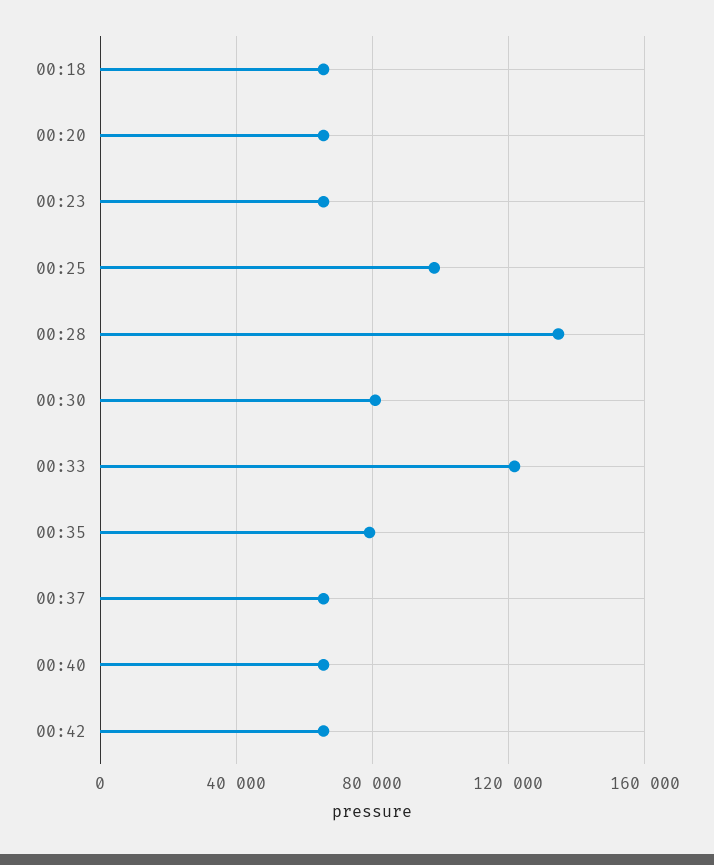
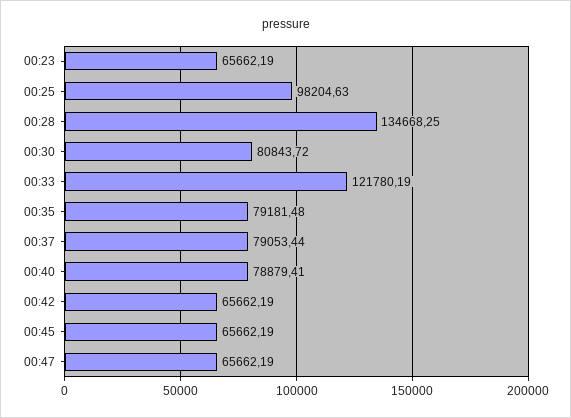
00:18: 65000 -> none
00:20: 65000 -> none
00:37: 65000 -> 79053.44
00:40: 65000 -> 78879.41
00:45: none -> 65662.19
00:47: none -> 65662.19

